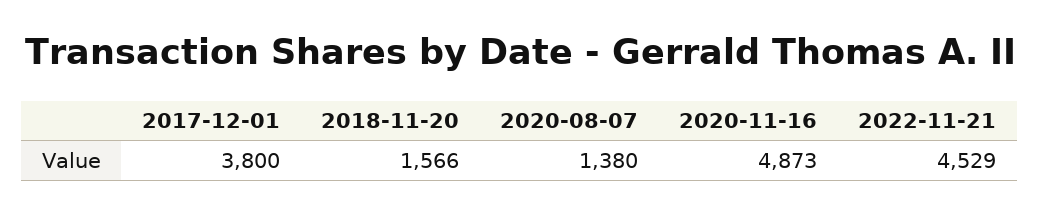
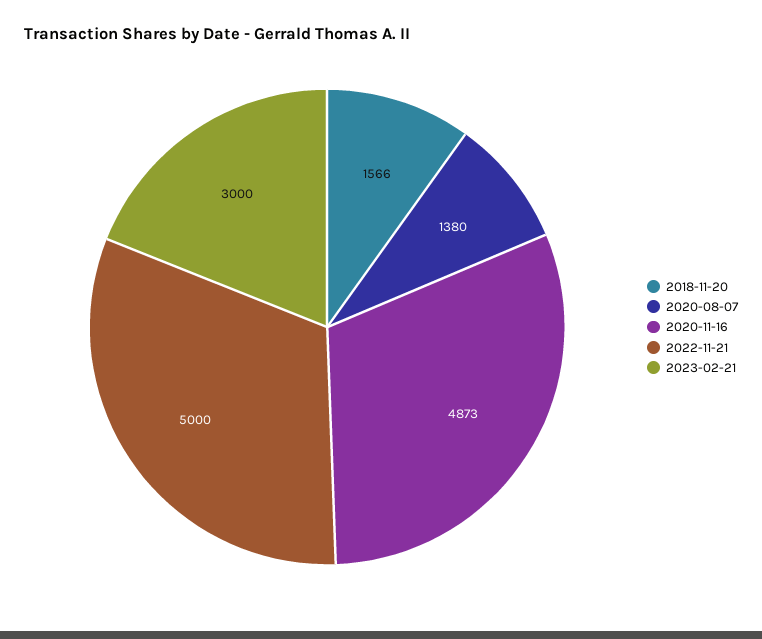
2017-12-01: 3800 -> none
2022-11-21: 4529 -> 5000
2023-02-21: none -> 3000

